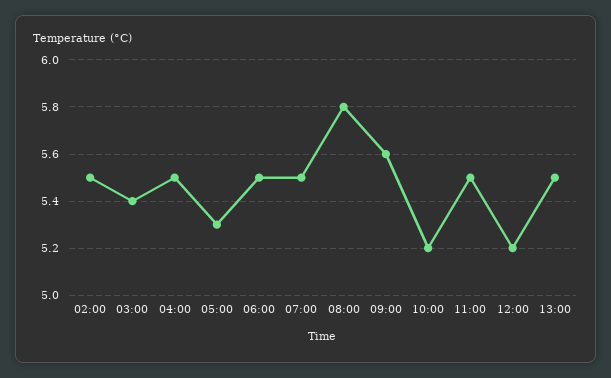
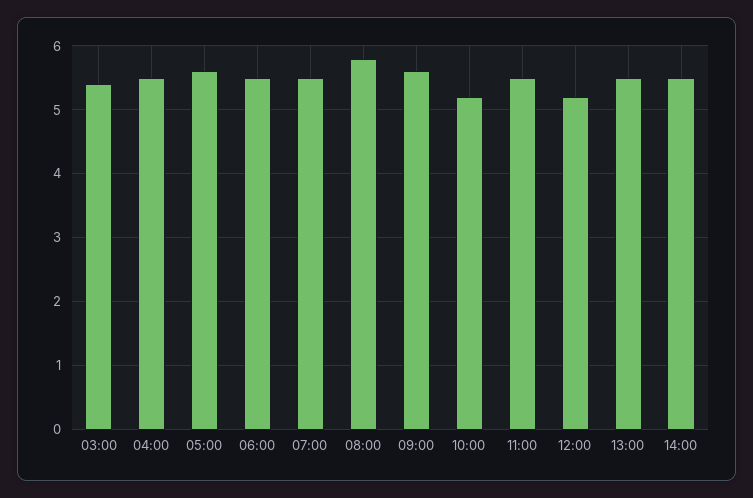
02:00: 5.5 -> none
05:00: 5.3 -> 5.6
14:00: none -> 5.5

